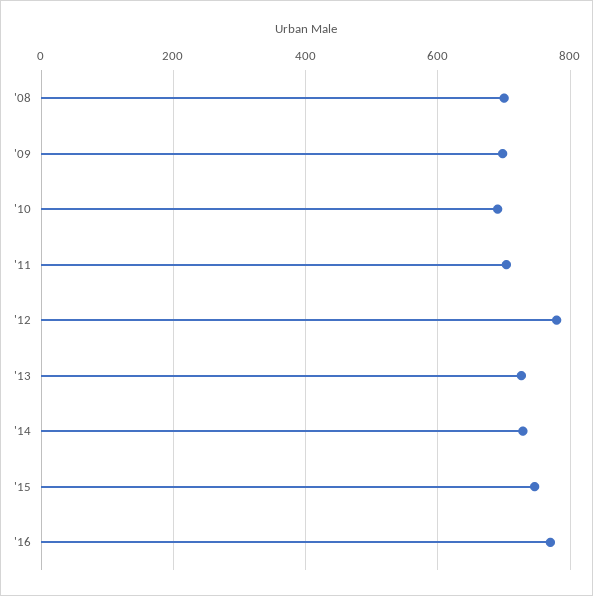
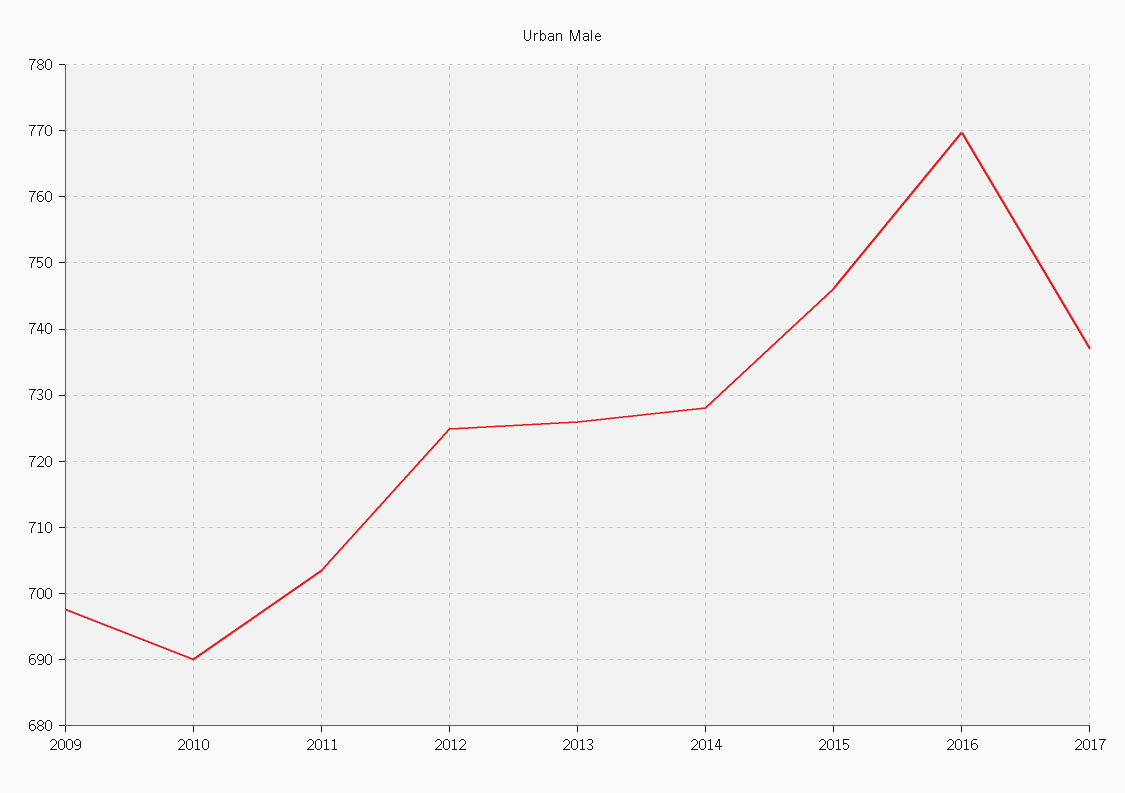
'08: 700 -> none
'12: 780 -> 725
2017: none -> 737

